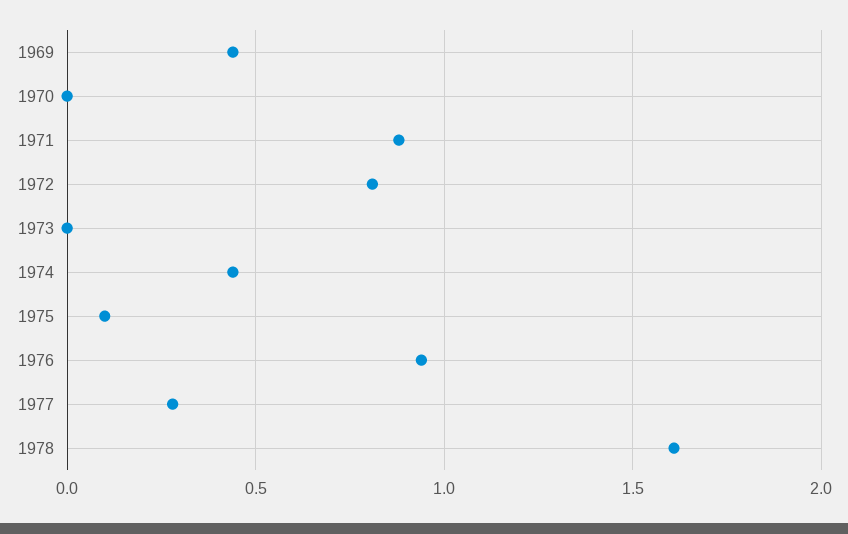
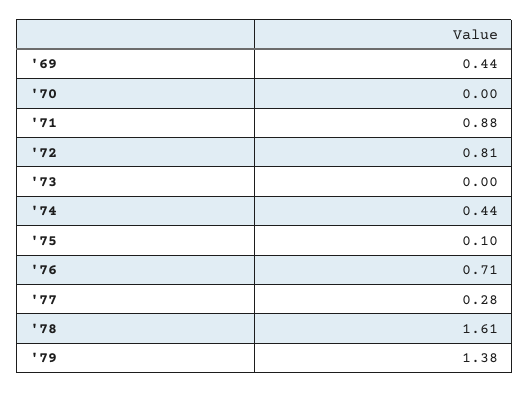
1976: 0.95 -> 0.71
'79: none -> 1.38

